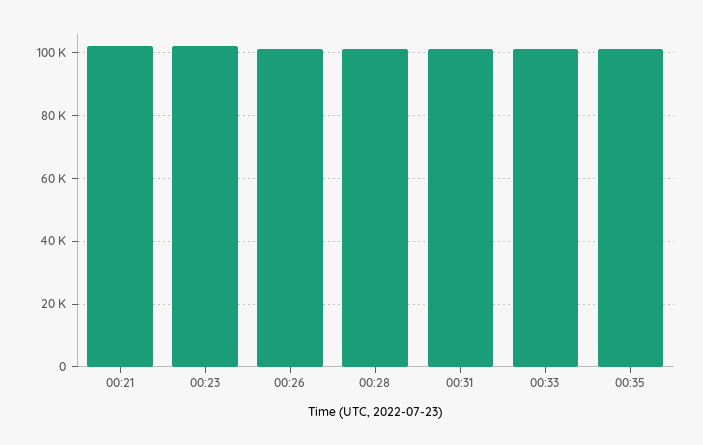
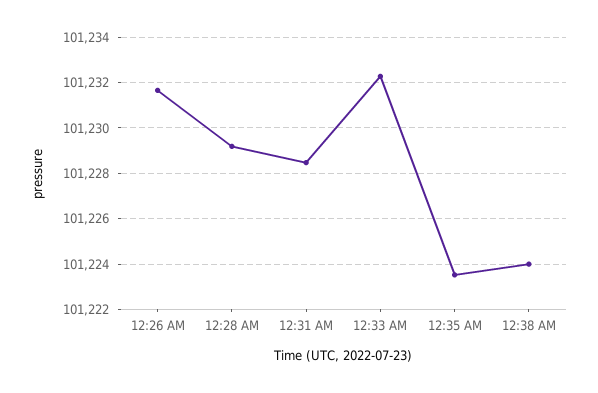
00:21: 102000 -> none
00:23: 102000 -> none
12:38 AM: none -> 101224

